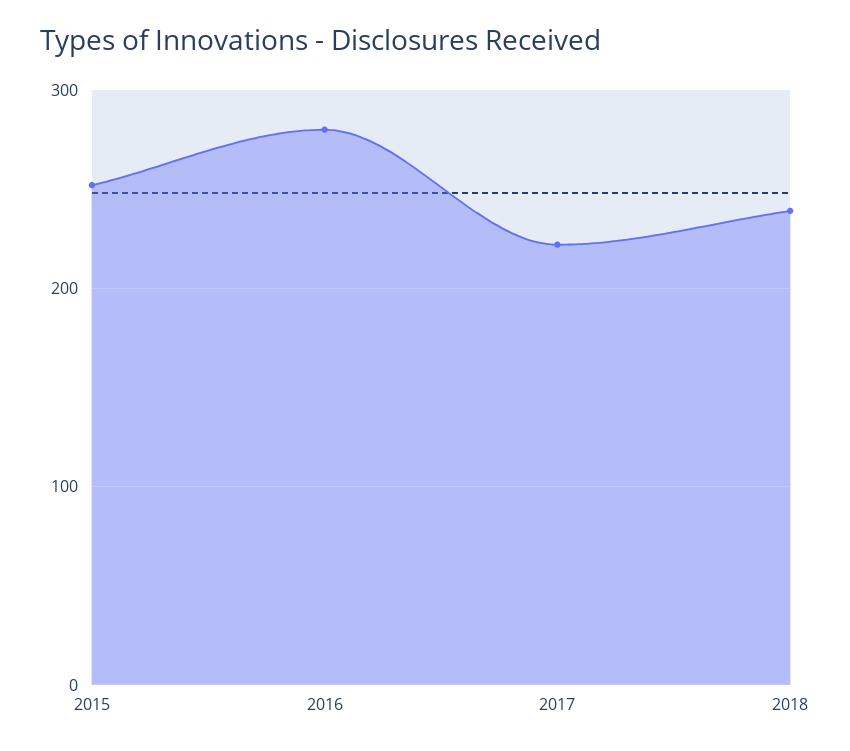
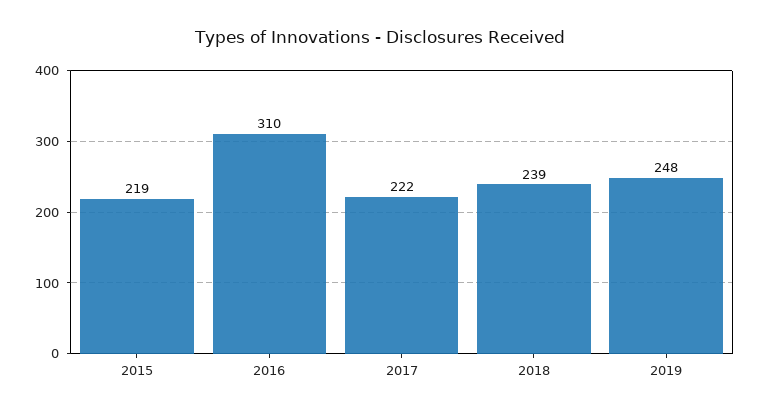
2015: 250 -> 219
2016: 280 -> 310
2019: none -> 248

